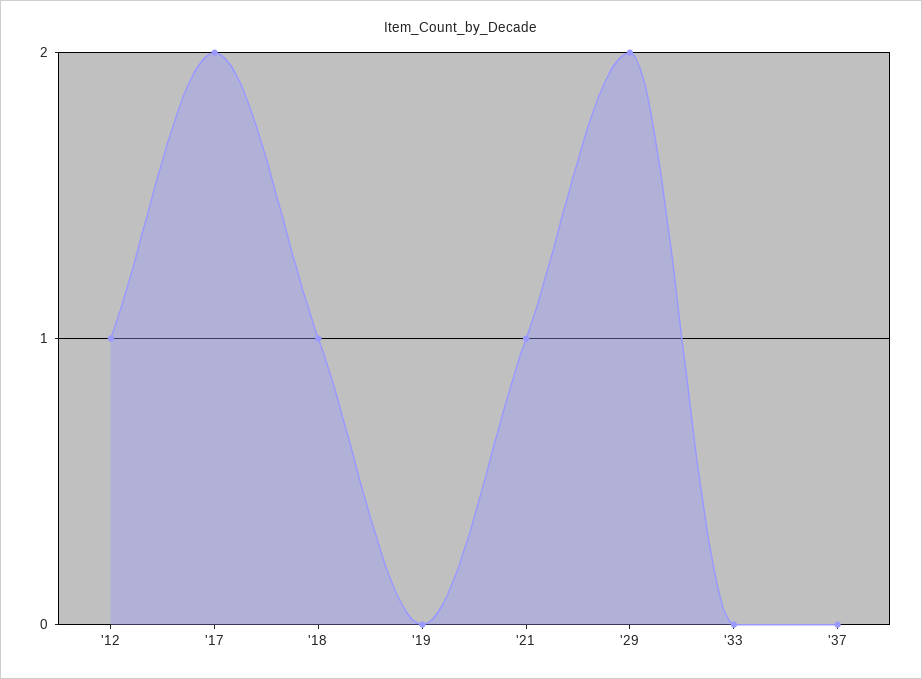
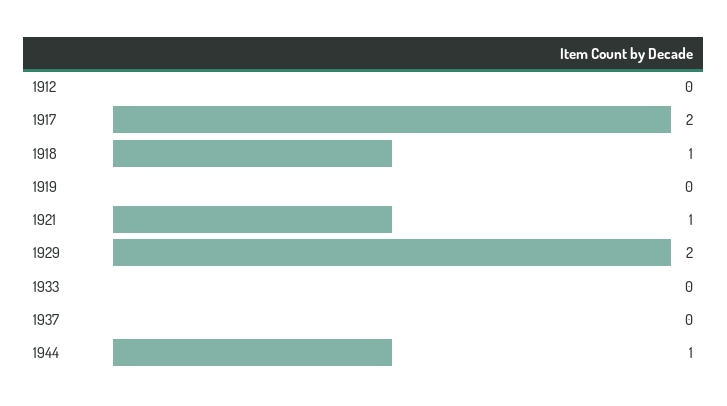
'12: 1 -> 0
1944: none -> 1

